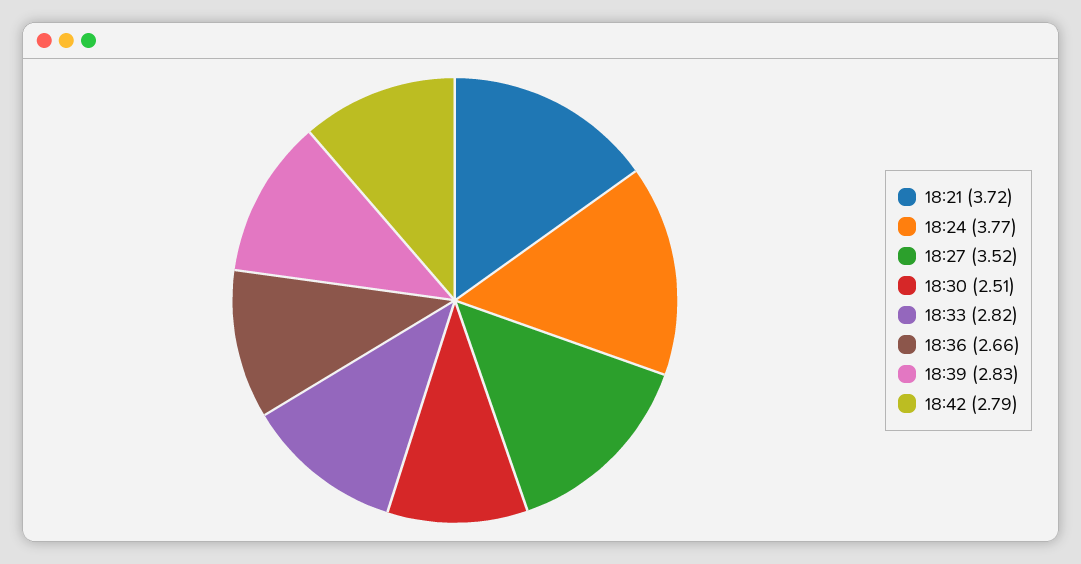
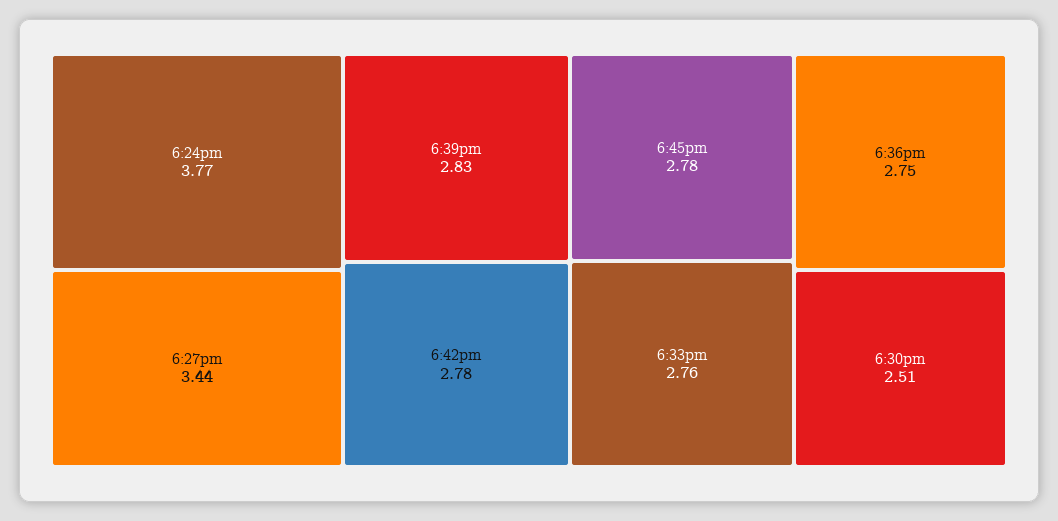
18:21: 3.72 -> none
18:27: 3.52 -> 3.44
18:33: 2.82 -> 2.76
18:36: 2.66 -> 2.75
18:42: 2.79 -> 2.78
6:45pm: none -> 2.78

